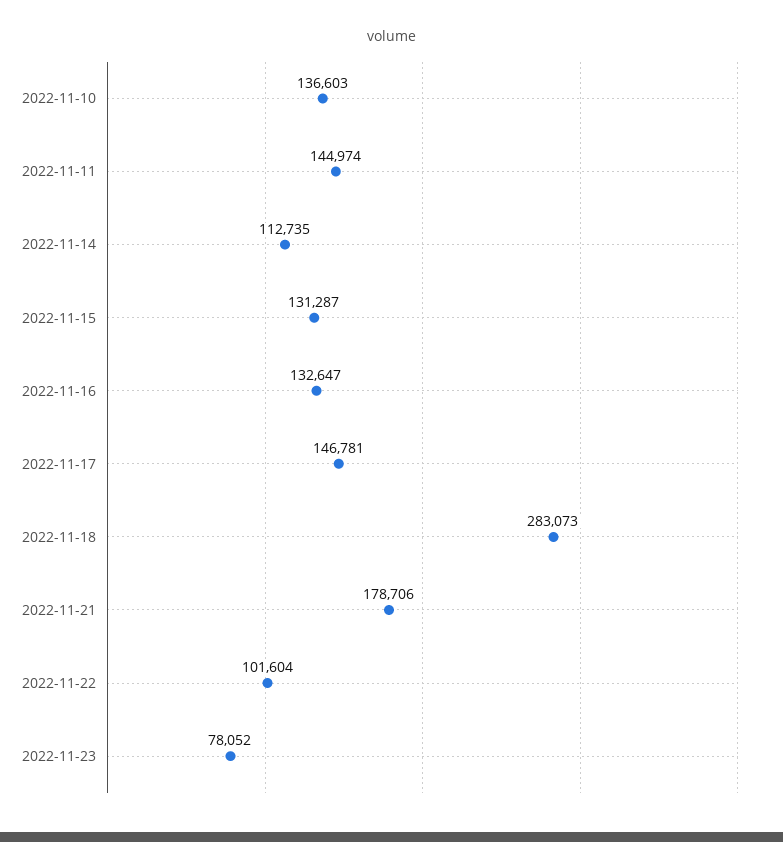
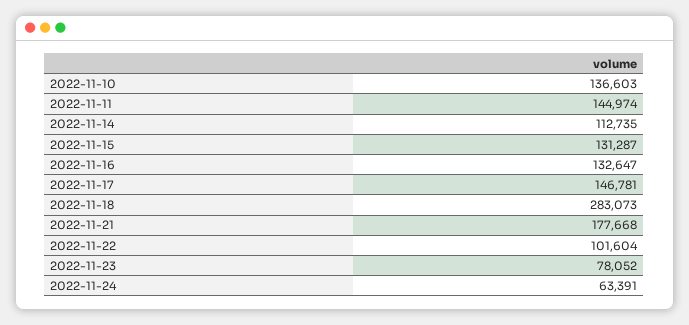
2022-11-21: 178706 -> 177668
2022-11-24: none -> 63391

